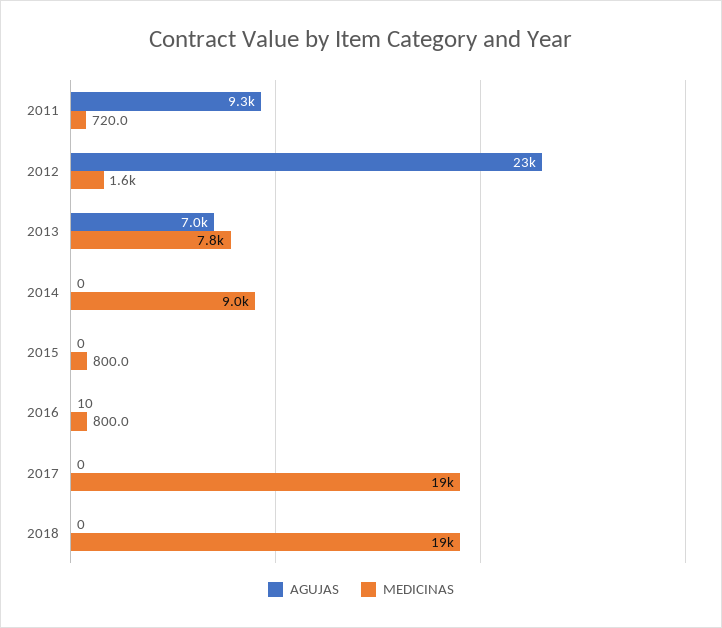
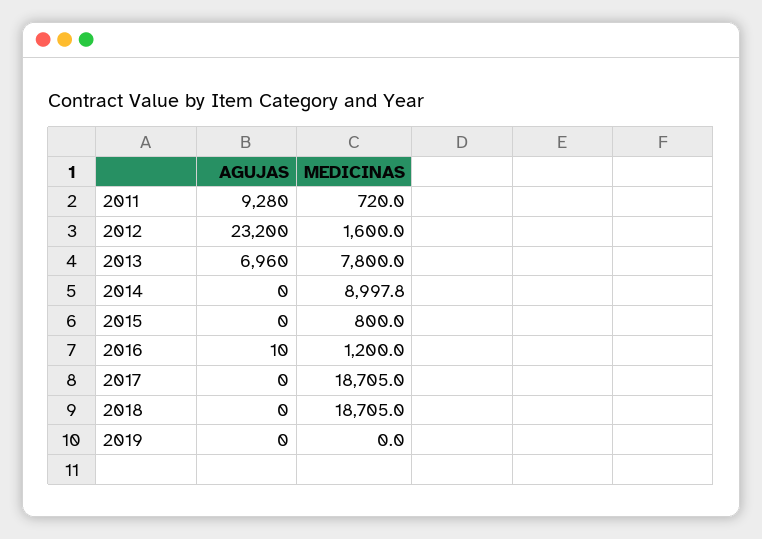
MEDICINAS, 2016: 800 -> 1200
AGUJAS, 2019: none -> 0
MEDICINAS, 2019: none -> 0

